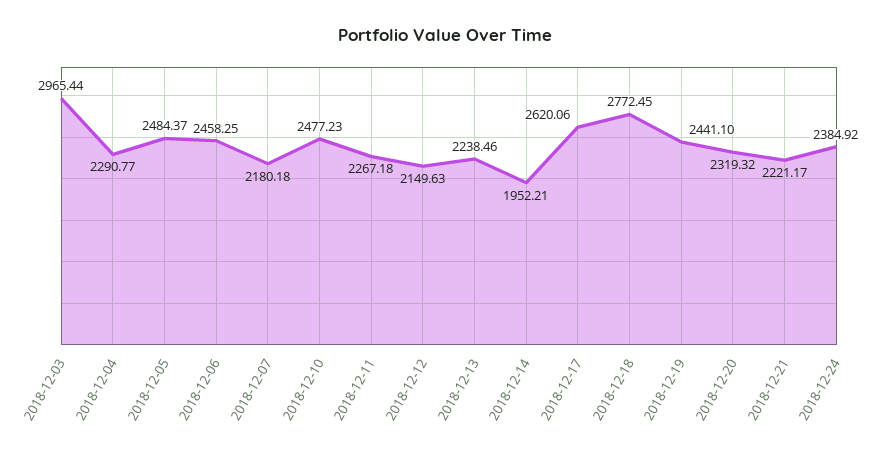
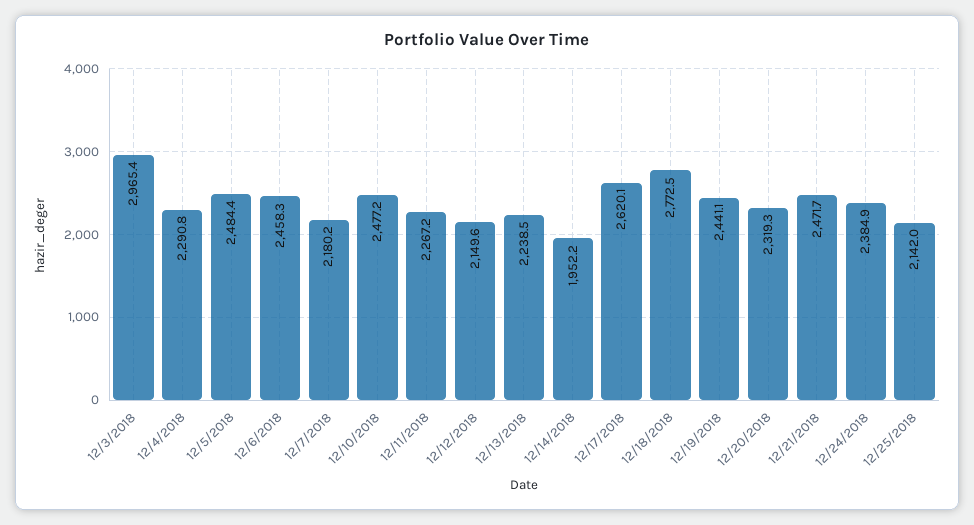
2018-12-21: 2221.17 -> 2471.7
12/25/2018: none -> 2142

